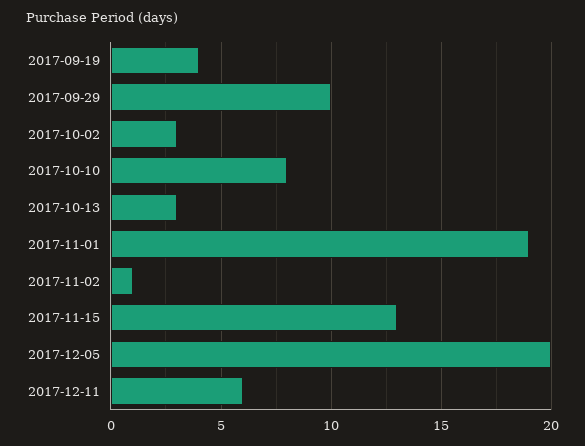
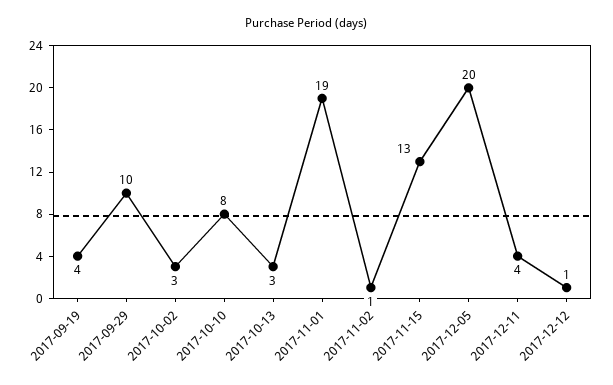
2017-12-11: 6 -> 4
2017-12-12: none -> 1

